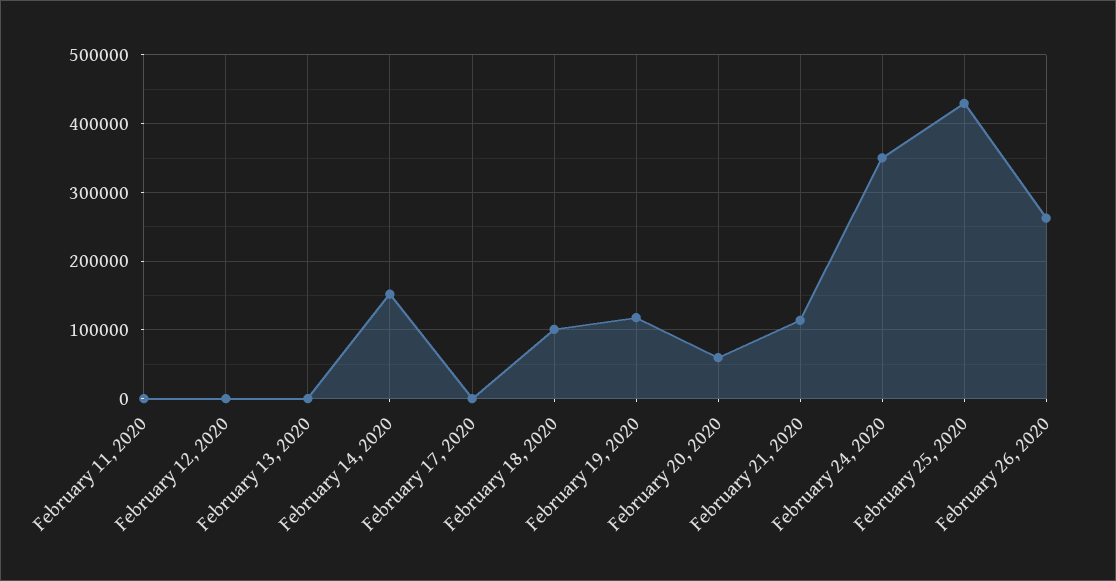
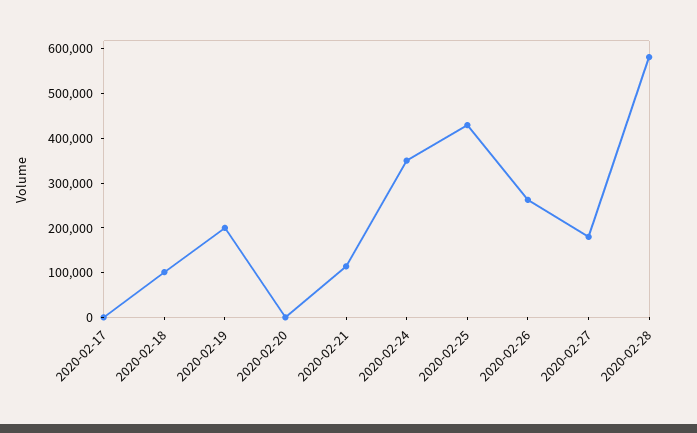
February 11, 2020: 0 -> none
February 12, 2020: 0 -> none
February 13, 2020: 0 -> none
February 14, 2020: 150000 -> none
February 19, 2020: 120000 -> 200000
February 20, 2020: 60000 -> 0
2020-02-27: none -> 180000
2020-02-28: none -> 580000

